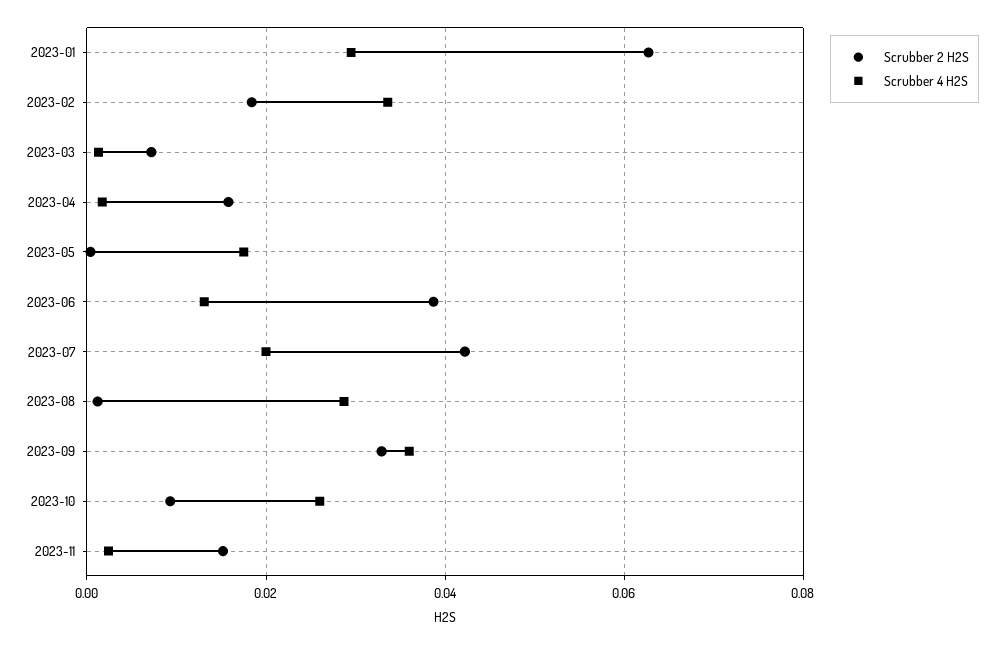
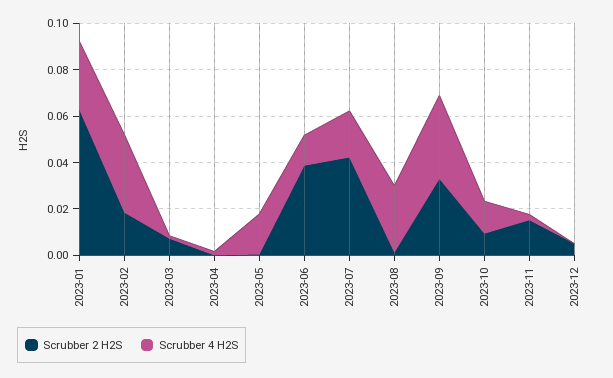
Scrubber 2 H2S, 2023-04: 0.016 -> 0
Scrubber 4 H2S, 2023-10: 0.026 -> 0.015
Scrubber 2 H2S, 2023-12: none -> 0.005
Scrubber 4 H2S, 2023-12: none -> 0

